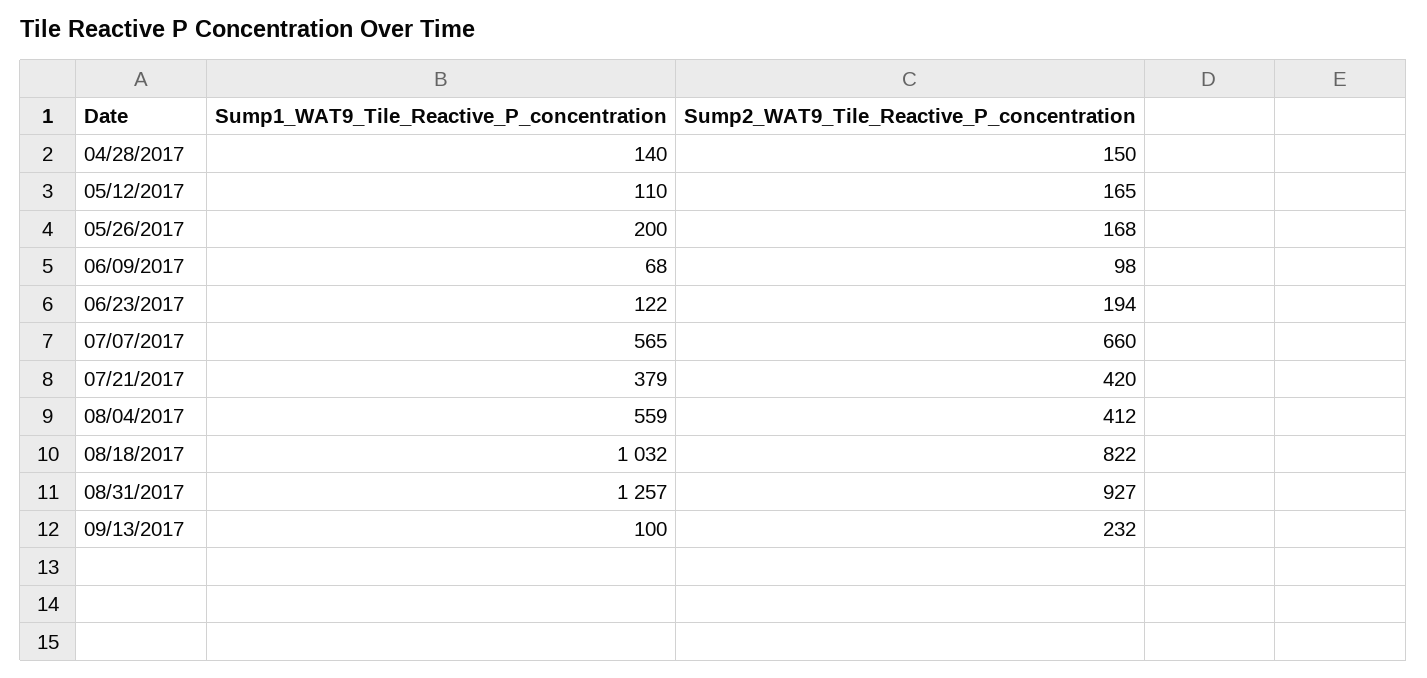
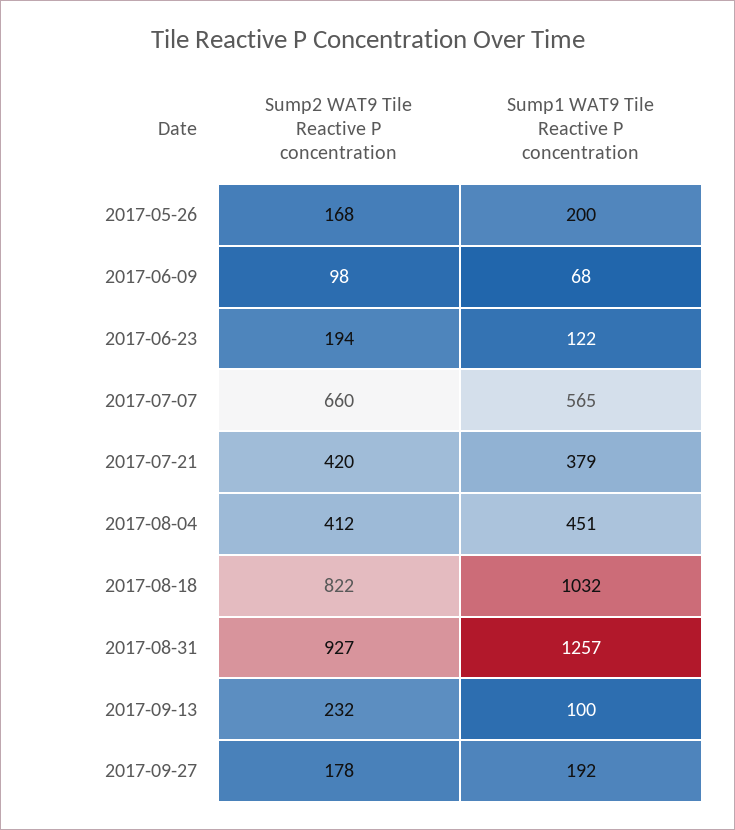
Sump1_WAT9_Tile_Reactive_P_concentration, 04/28/2017: 140 -> none
Sump2_WAT9_Tile_Reactive_P_concentration, 04/28/2017: 150 -> none
Sump1_WAT9_Tile_Reactive_P_concentration, 05/12/2017: 110 -> none
Sump2_WAT9_Tile_Reactive_P_concentration, 05/12/2017: 165 -> none
Sump1_WAT9_Tile_Reactive_P_concentration, 08/04/2017: 559 -> 451
Sump2_WAT9_Tile_Reactive_P_concentration, 2017-09-27: none -> 178
Sump1_WAT9_Tile_Reactive_P_concentration, 2017-09-27: none -> 192

